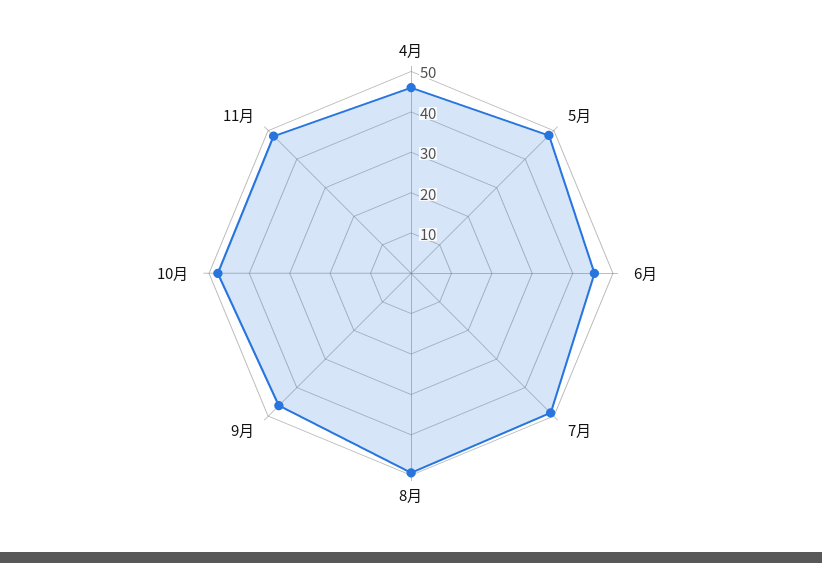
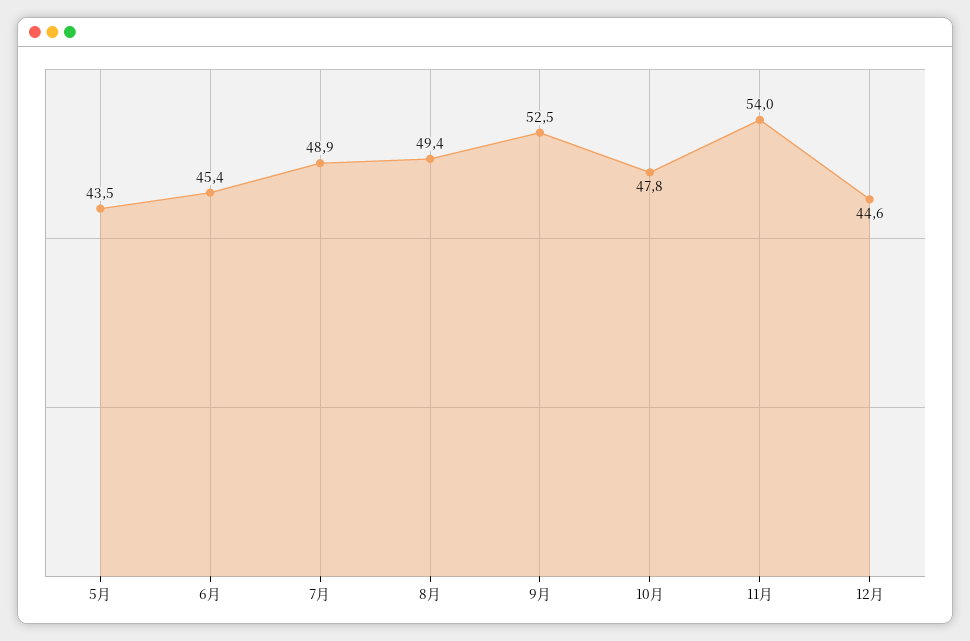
4月: 46 -> none
5月: 48 -> 43.5
9月: 46 -> 52.5
11月: 48 -> 54
12月: none -> 44.6

